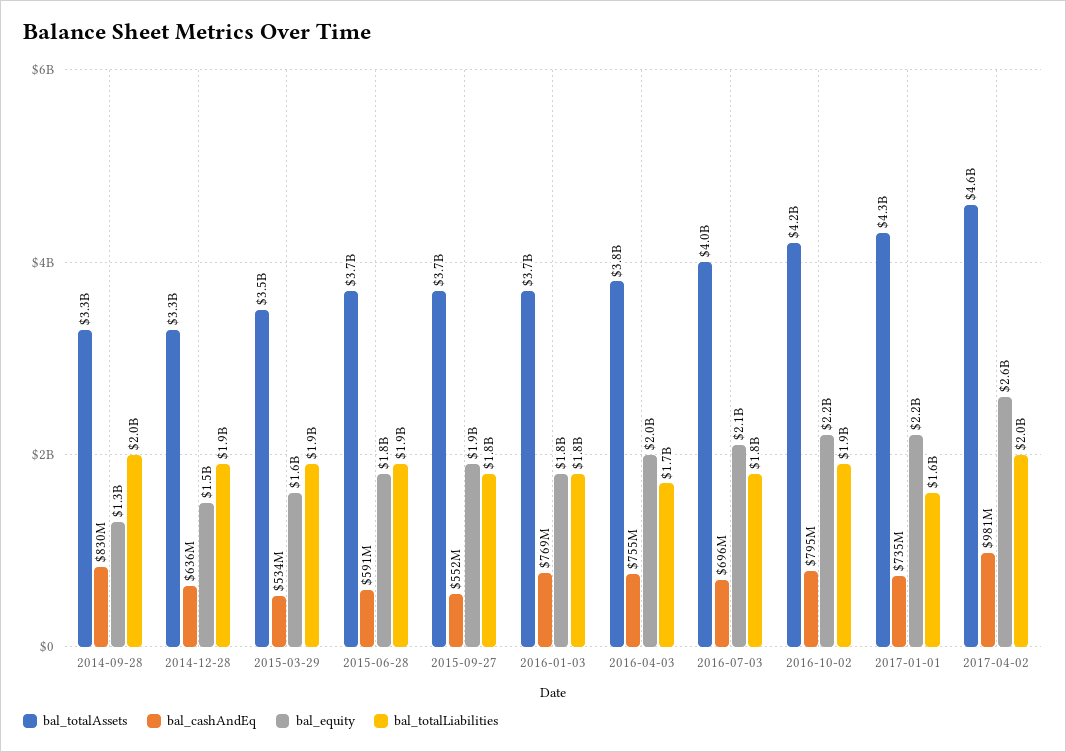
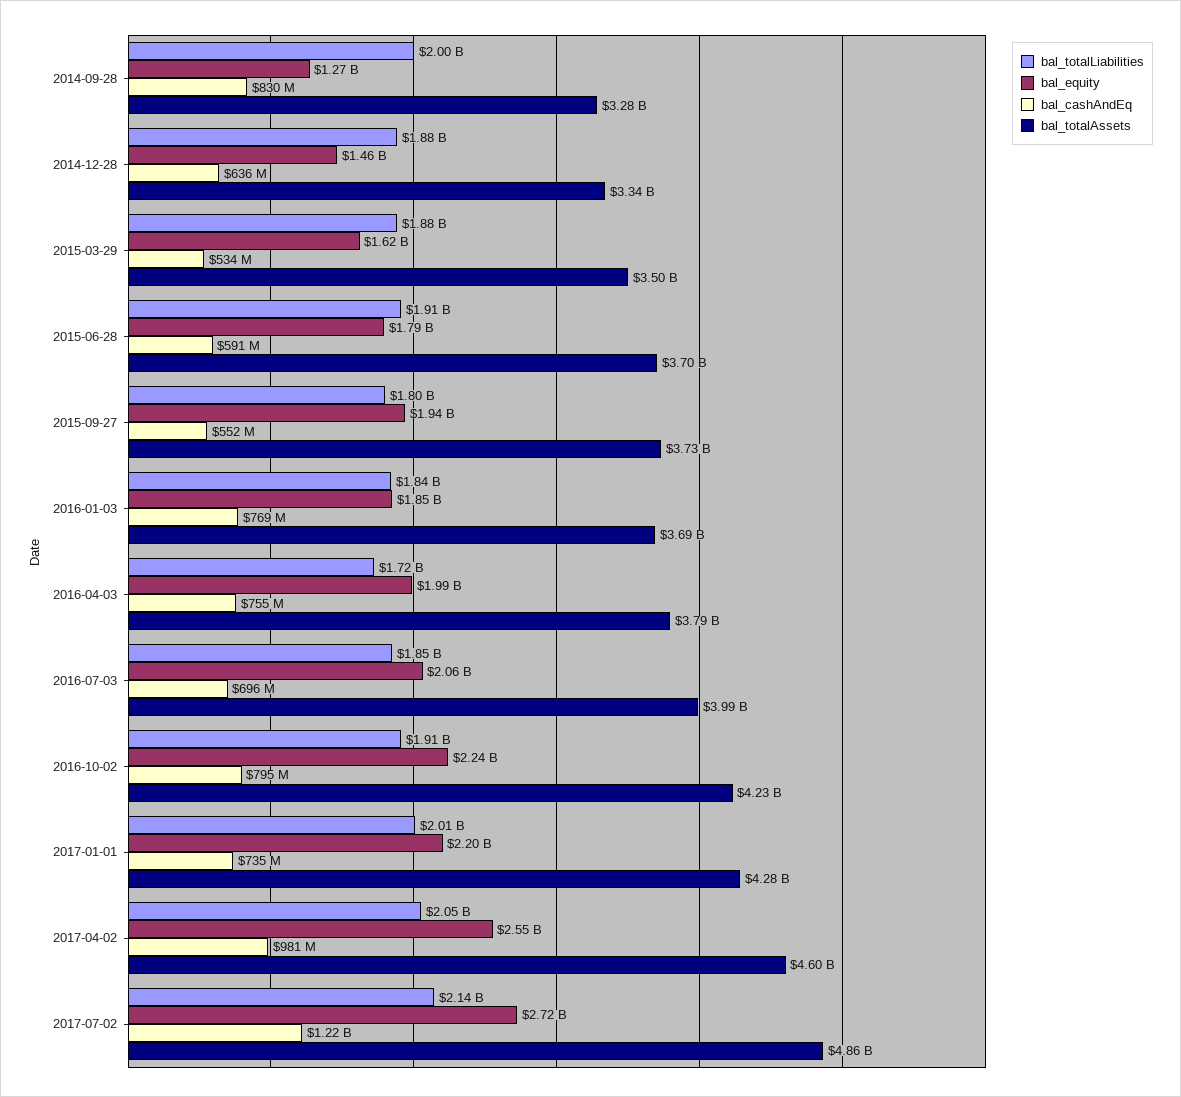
bal_totalLiabilities, 2017-01-01: 1600000000 -> 2010000000
bal_totalLiabilities, 2017-07-02: none -> 2140000000
bal_equity, 2017-07-02: none -> 2720000000
bal_cashAndEq, 2017-07-02: none -> 1220000000
bal_totalAssets, 2017-07-02: none -> 4860000000

